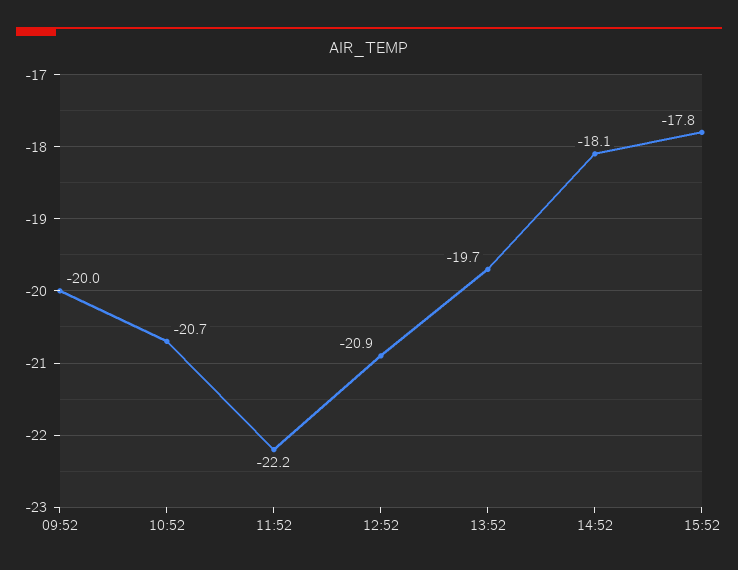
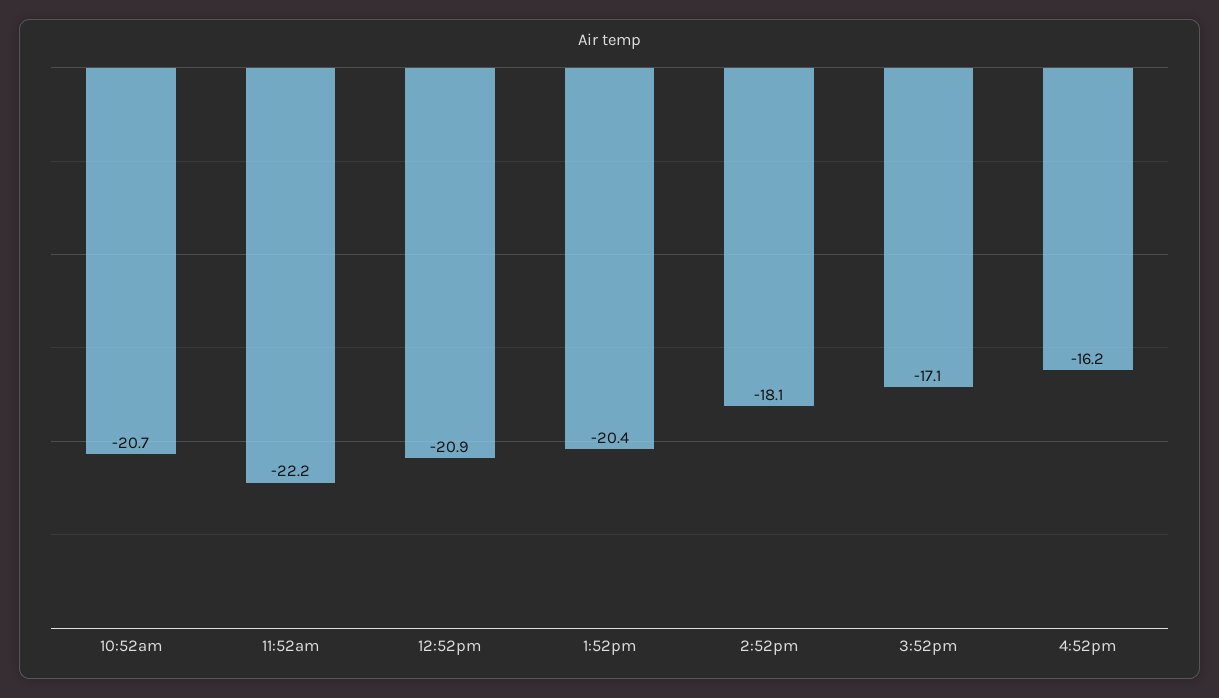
09:52: -20 -> none
13:52: -19.7 -> -20.4
15:52: -17.8 -> -17.1
4:52pm: none -> -16.2

